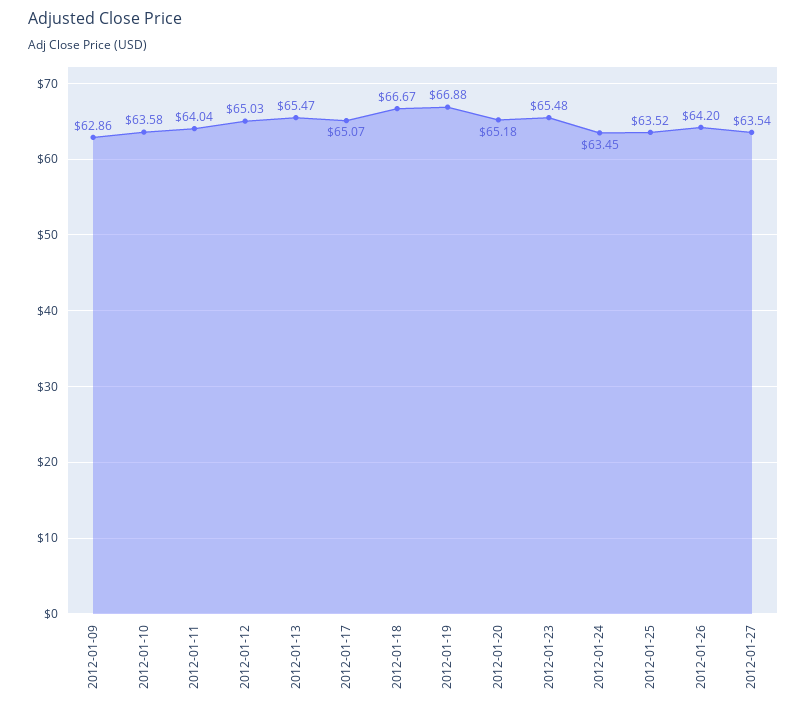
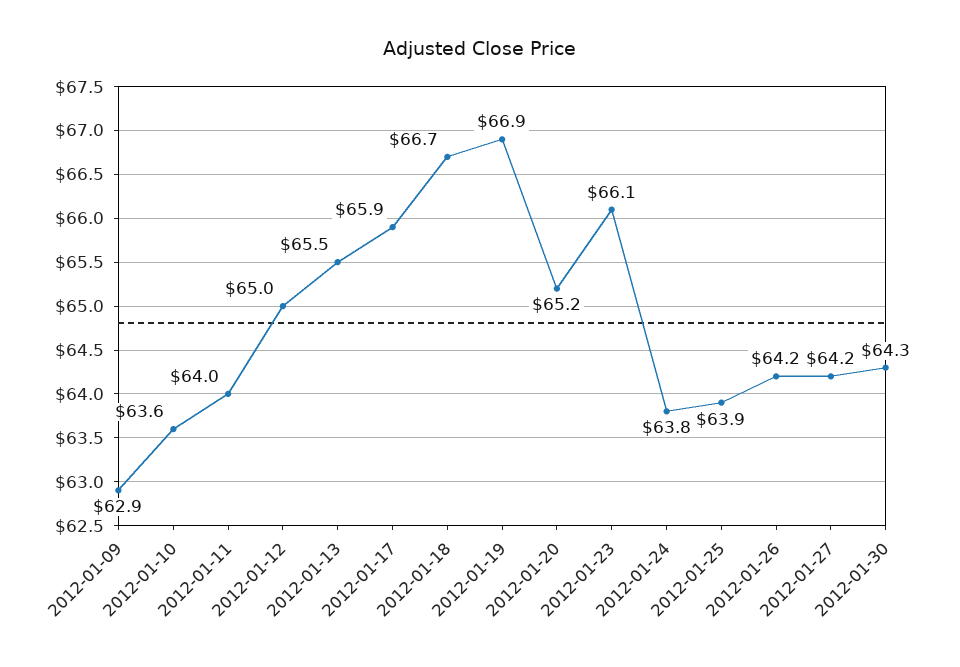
2012-01-17: 65.07 -> 65.9
2012-01-23: 65.48 -> 66.1
2012-01-24: 63.45 -> 63.8
2012-01-25: 63.52 -> 63.9
2012-01-27: 63.54 -> 64.2
2012-01-30: none -> 64.3

